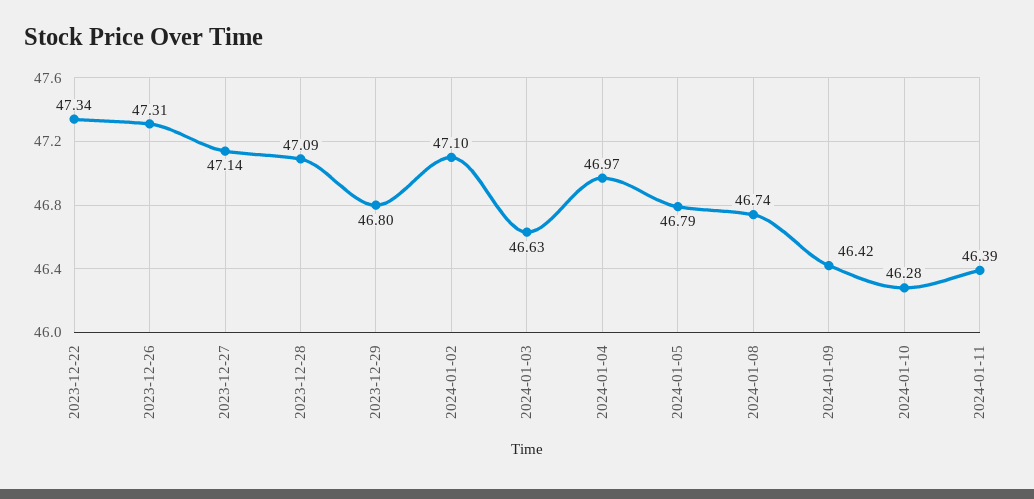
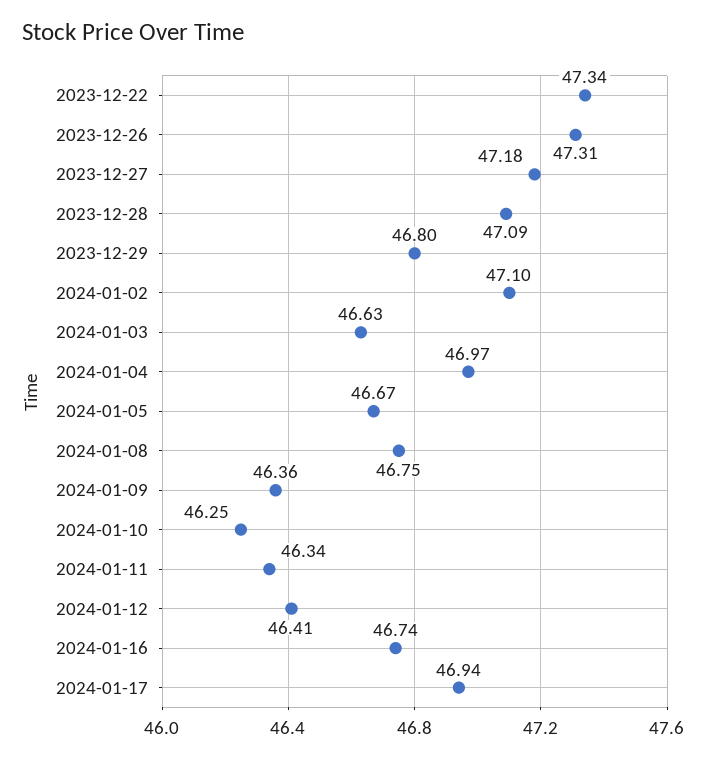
2023-12-27: 47.14 -> 47.18
2024-01-05: 46.79 -> 46.67
2024-01-08: 46.74 -> 46.75
2024-01-09: 46.42 -> 46.36
2024-01-10: 46.28 -> 46.25
2024-01-11: 46.39 -> 46.34
2024-01-12: none -> 46.41
2024-01-16: none -> 46.74
2024-01-17: none -> 46.94

